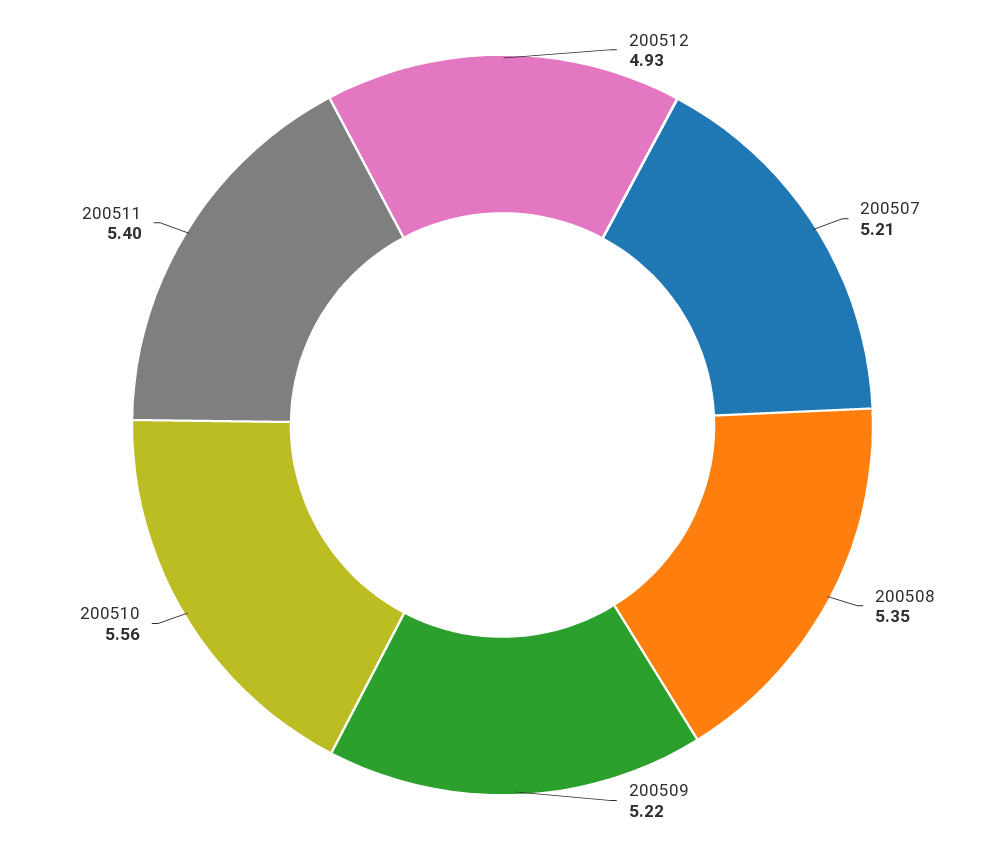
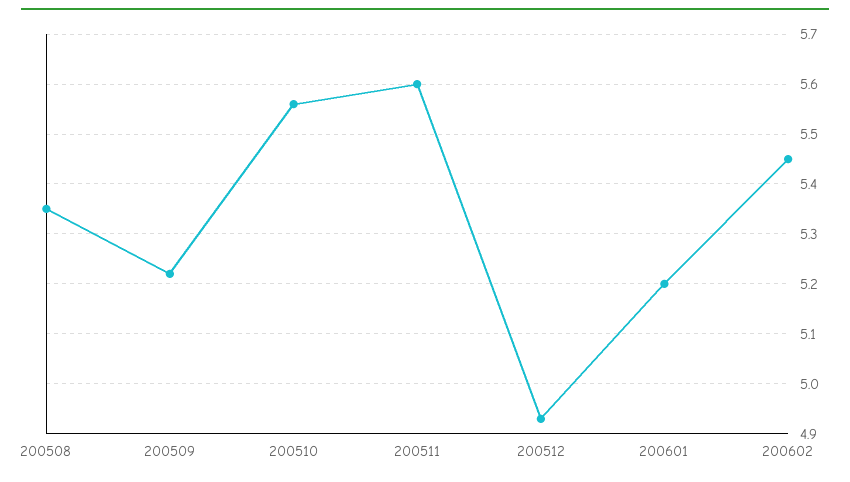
200507: 5.21 -> none
200511: 5.4 -> 5.6
200601: none -> 5.2
200602: none -> 5.45

